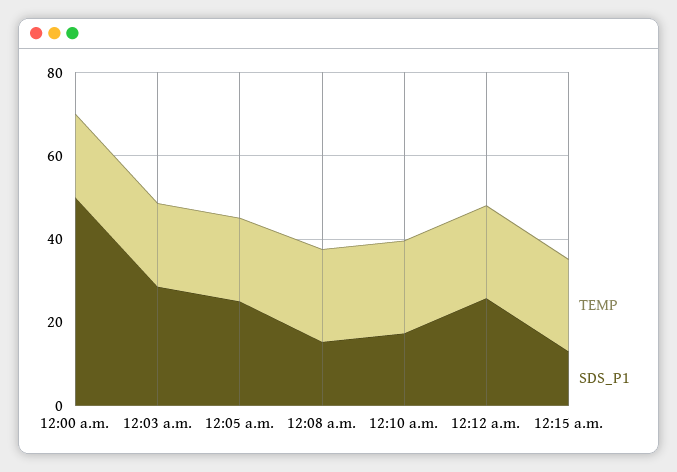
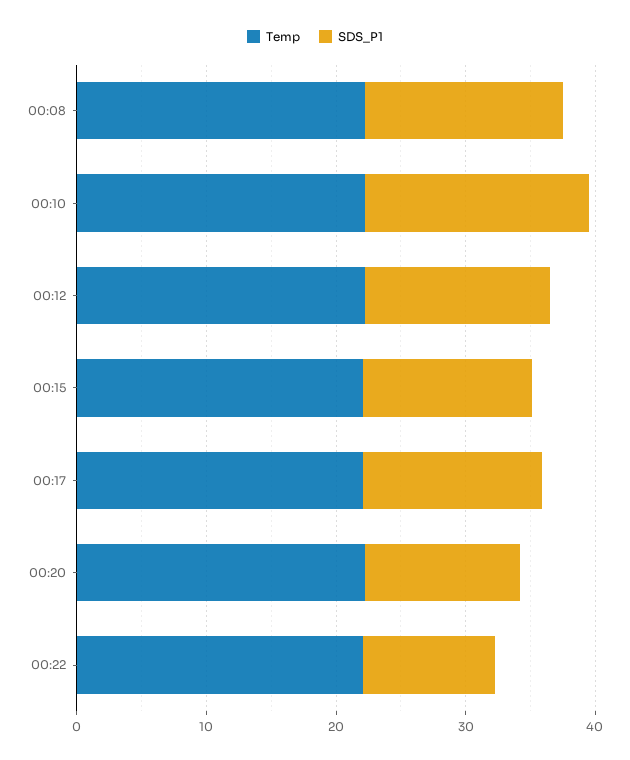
TEMP, 12:00 a.m.: 20 -> none
SDS_P1, 12:00 a.m.: 50 -> none
TEMP, 12:03 a.m.: 20 -> none
SDS_P1, 12:03 a.m.: 30 -> none
TEMP, 12:05 a.m.: 20 -> none
SDS_P1, 12:05 a.m.: 25 -> none
SDS_P1, 12:12 a.m.: 25 -> 14
TEMP, 00:17: none -> 22
SDS_P1, 00:17: none -> 14
TEMP, 00:20: none -> 22
SDS_P1, 00:20: none -> 12
TEMP, 00:22: none -> 22
SDS_P1, 00:22: none -> 10

